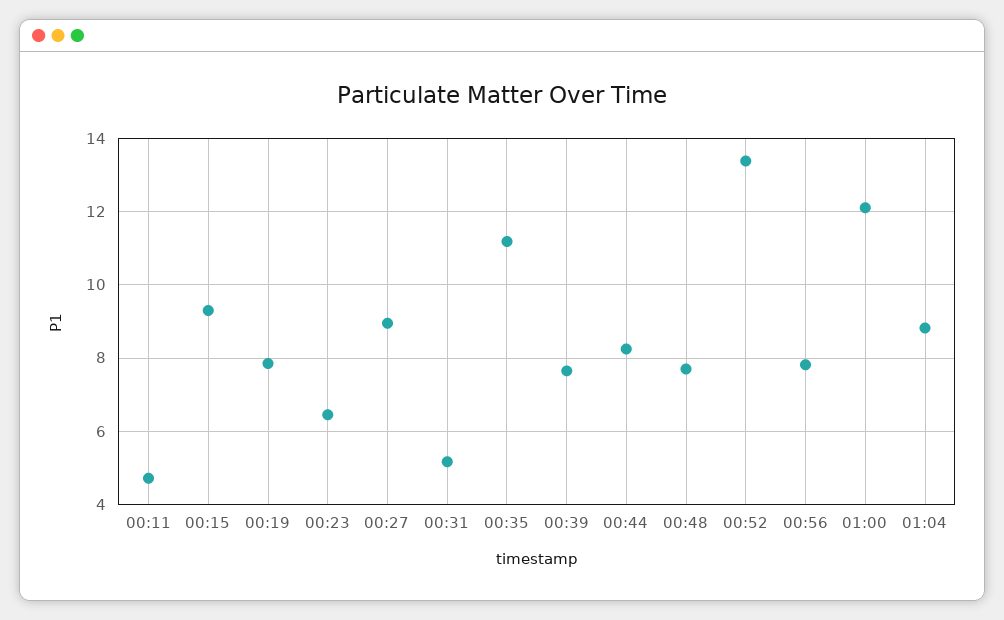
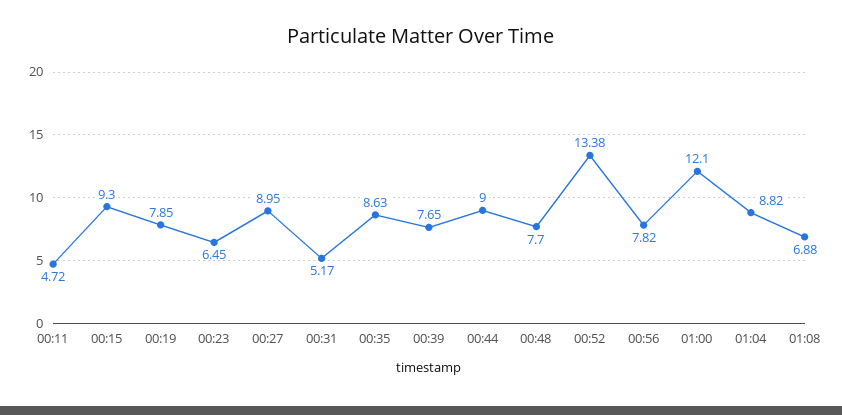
00:35: 11.2 -> 8.63
00:44: 8.2 -> 9
01:08: none -> 6.88

